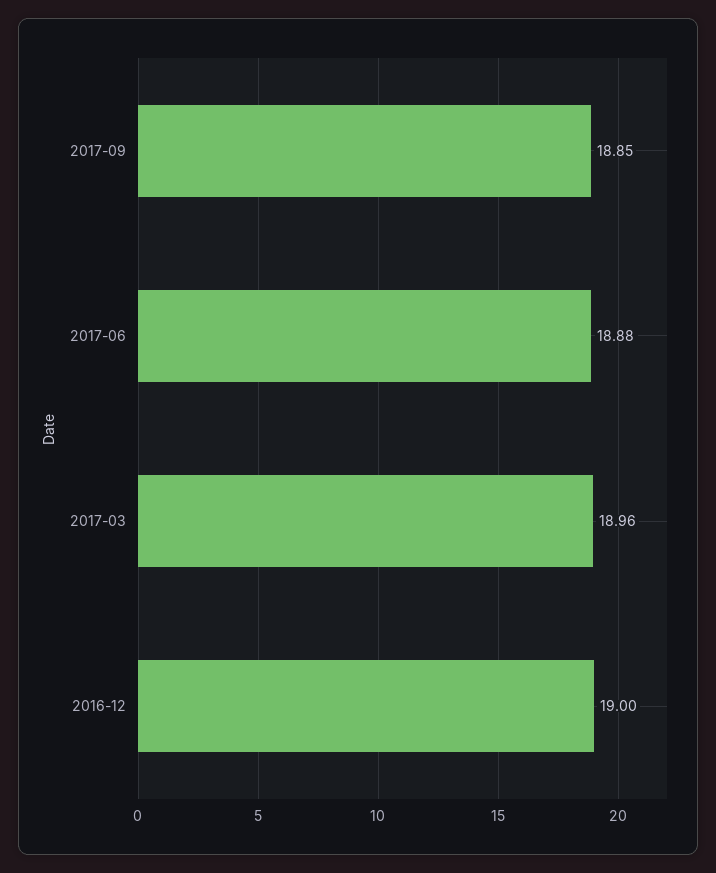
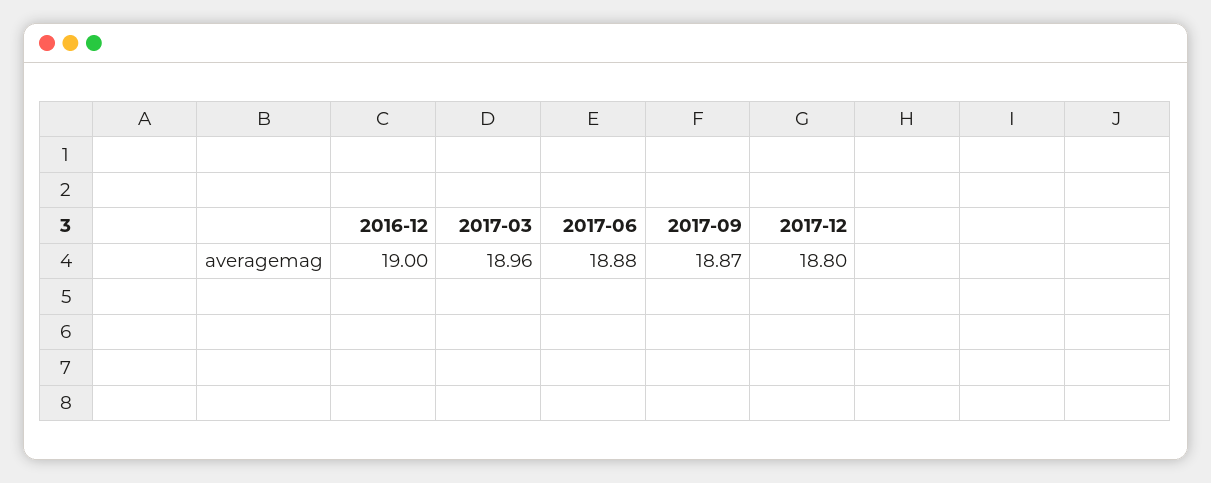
2017-09: 18.85 -> 18.87
2017-12: none -> 18.8

